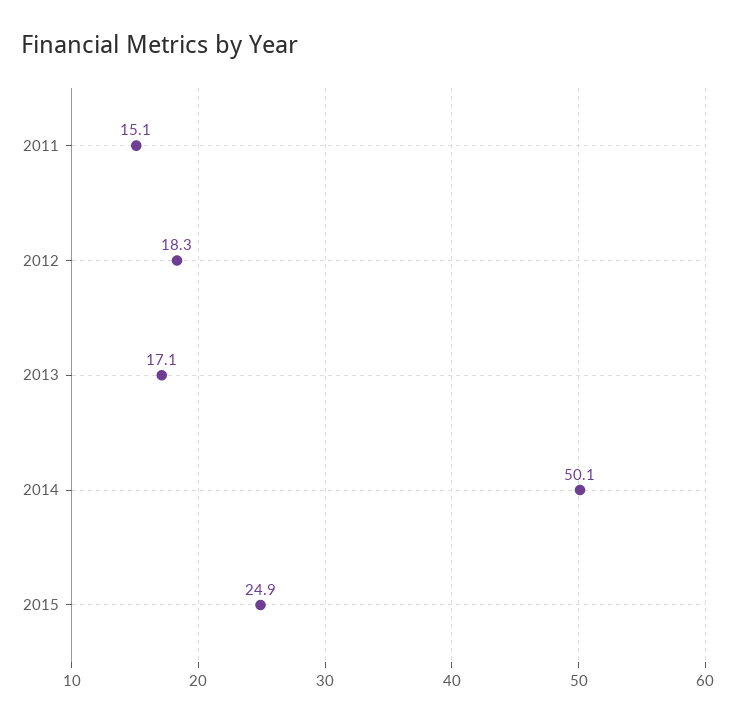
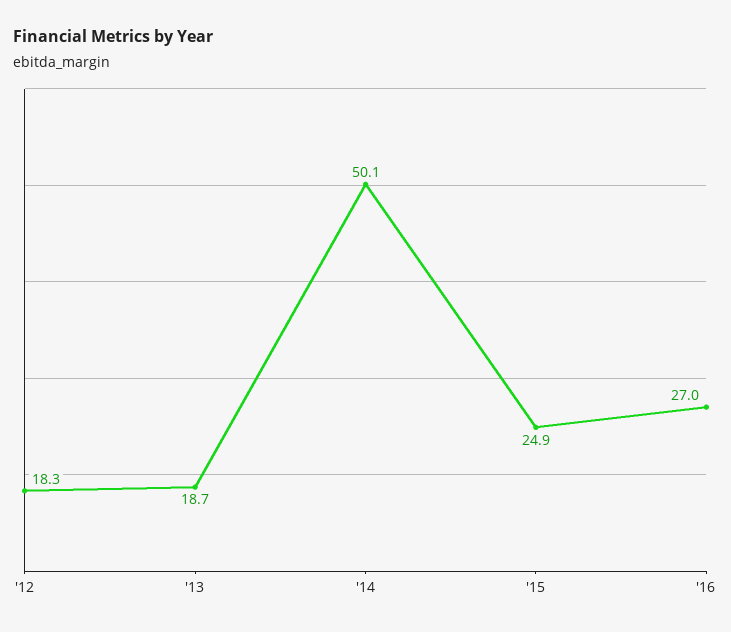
2011: 15.1 -> none
2013: 17.1 -> 18.7
'16: none -> 27

